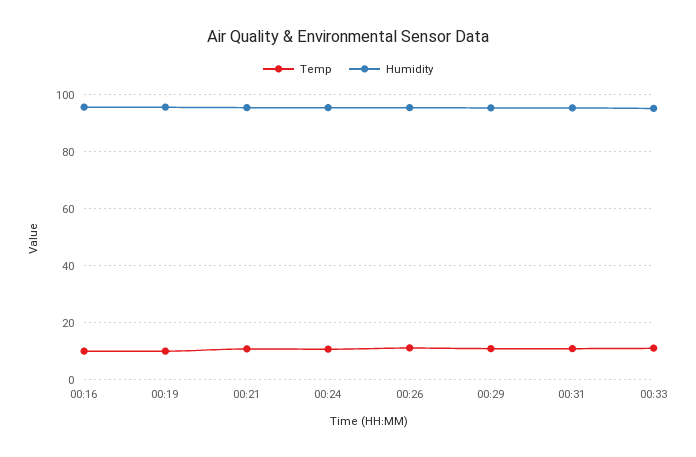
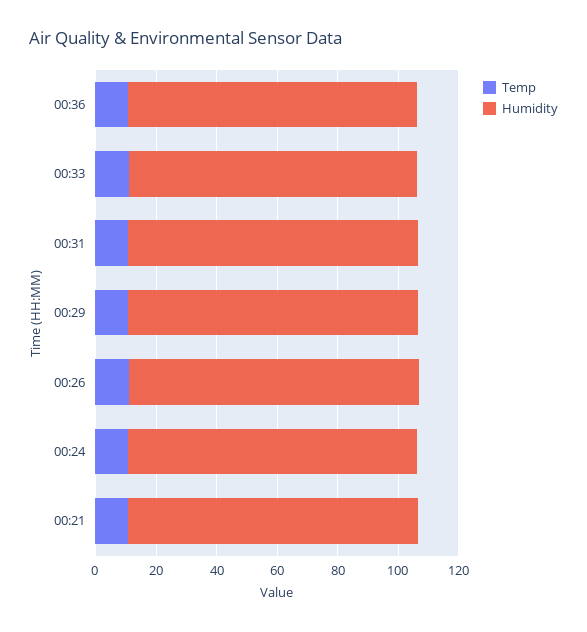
Temp, 00:16: 10 -> none
Humidity, 00:16: 95 -> none
Temp, 00:19: 10 -> none
Humidity, 00:19: 95 -> none
Temp, 00:36: none -> 10
Humidity, 00:36: none -> 95

